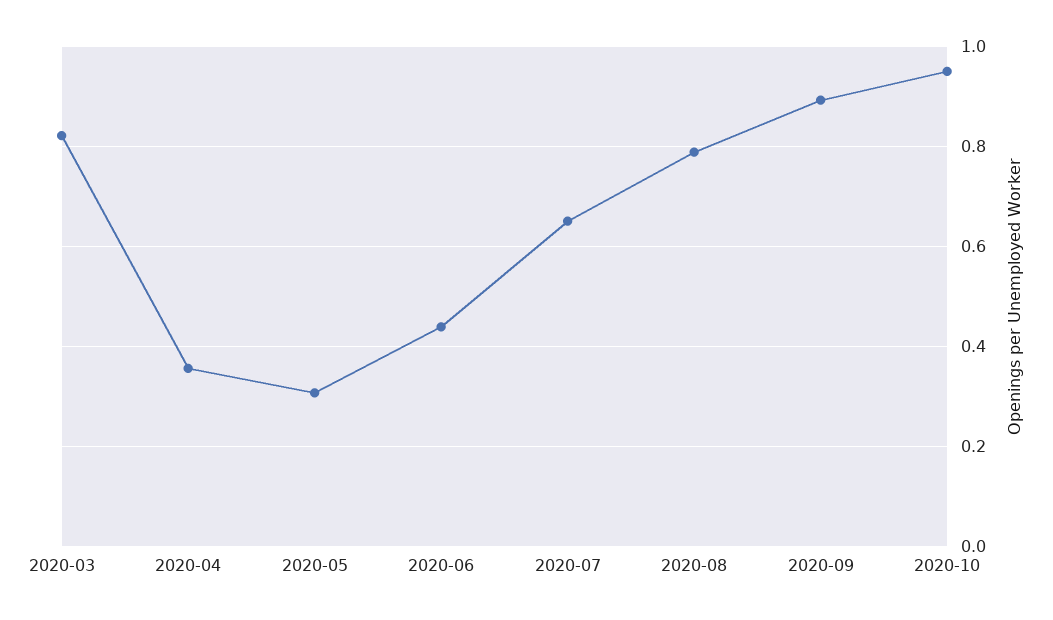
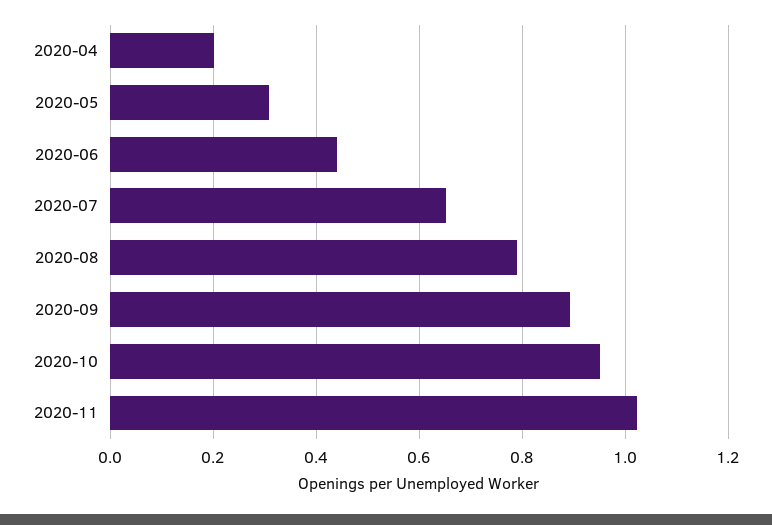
2020-03: 0.82 -> none
2020-04: 0.36 -> 0.2
2020-11: none -> 1.02

